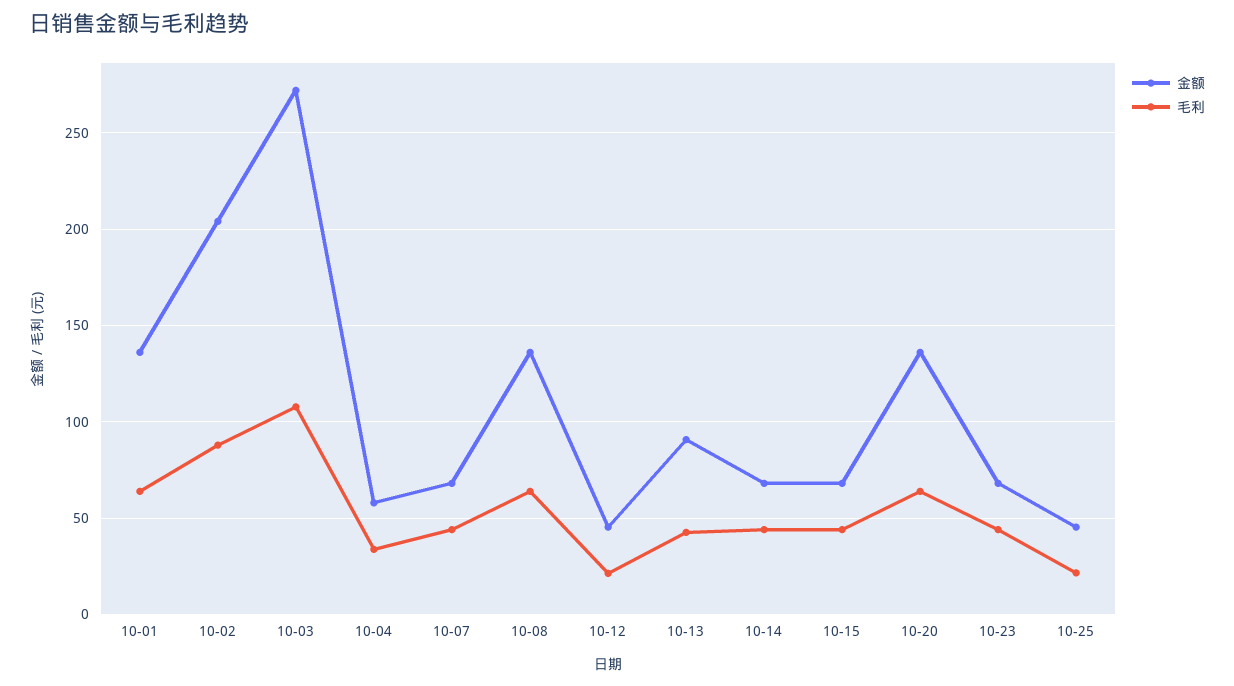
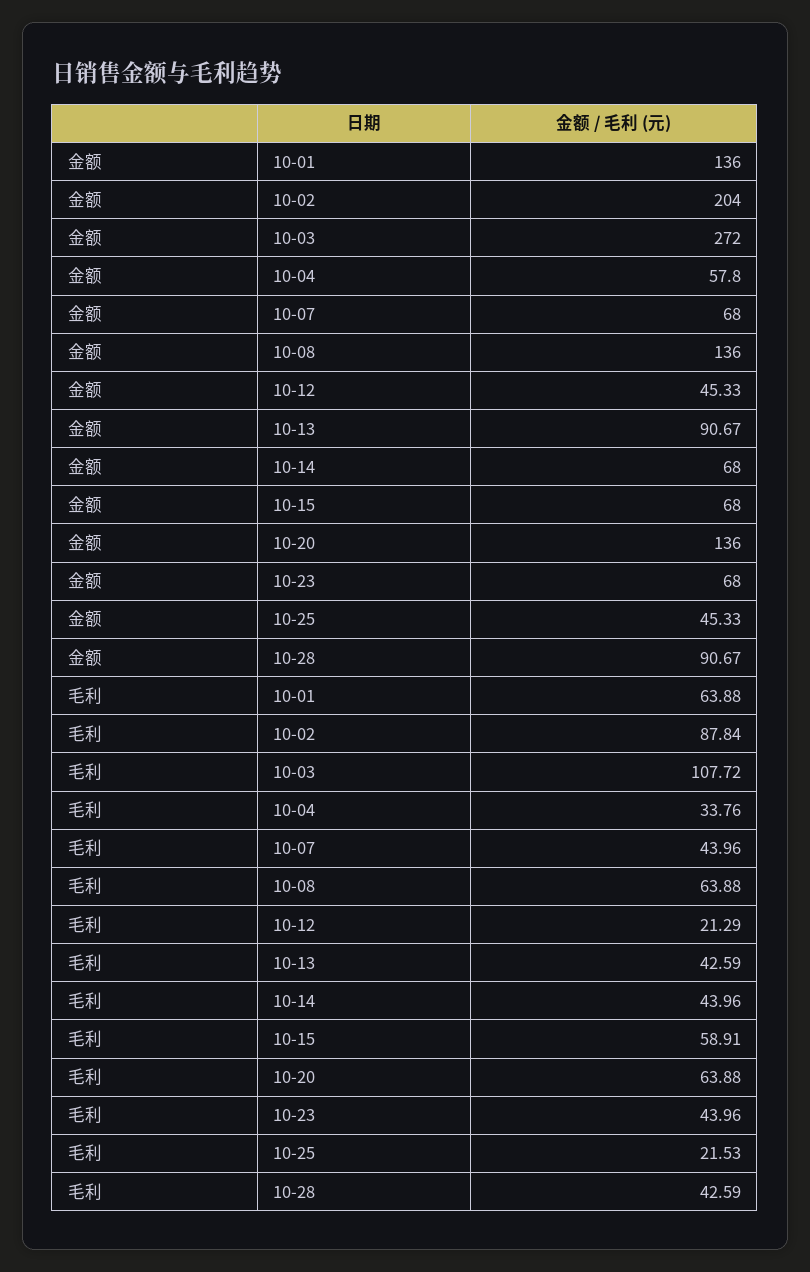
毛利, 10-15: 45 -> 58.91
金额, 10-28: none -> 90.67
毛利, 10-28: none -> 42.59

